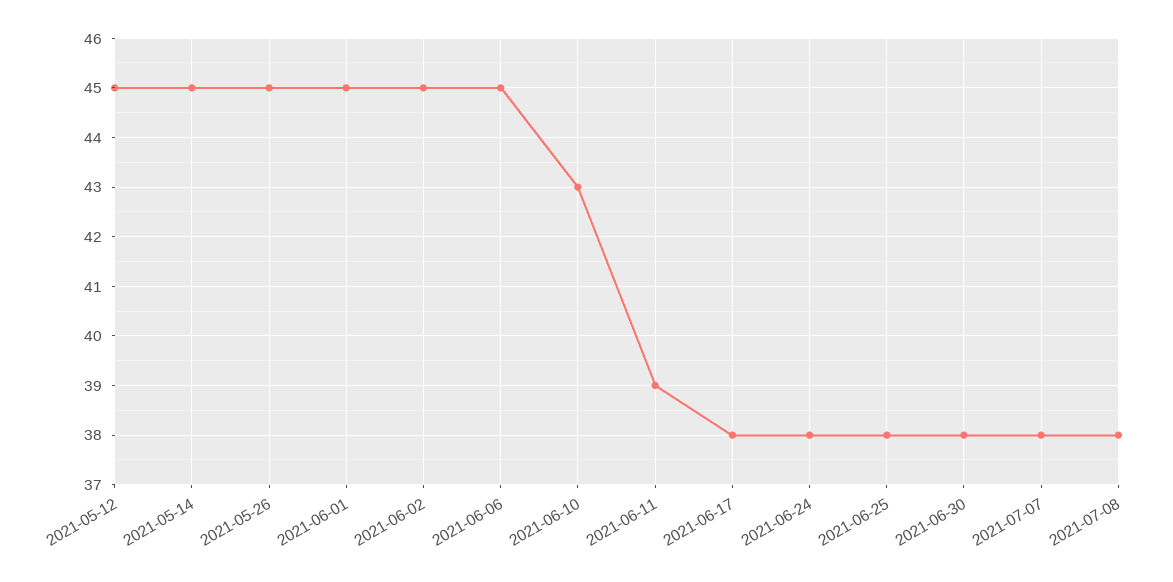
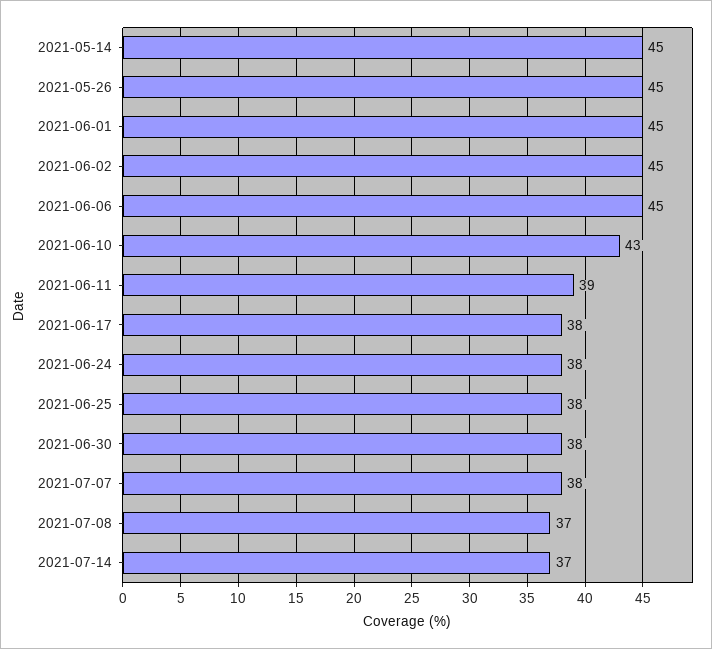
2021-05-12: 45 -> none
2021-07-08: 38 -> 37
2021-07-14: none -> 37

